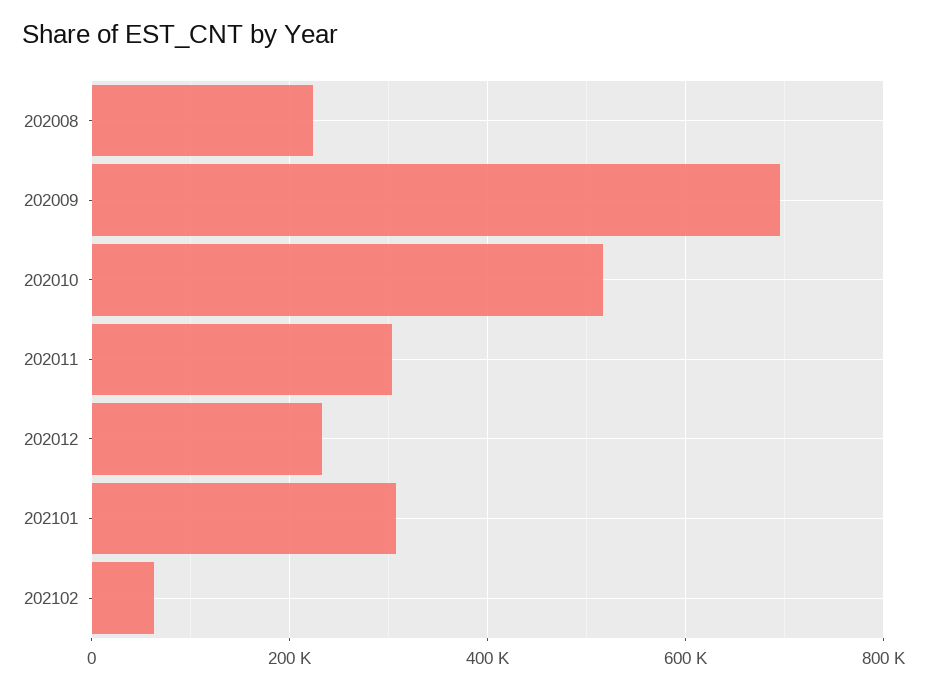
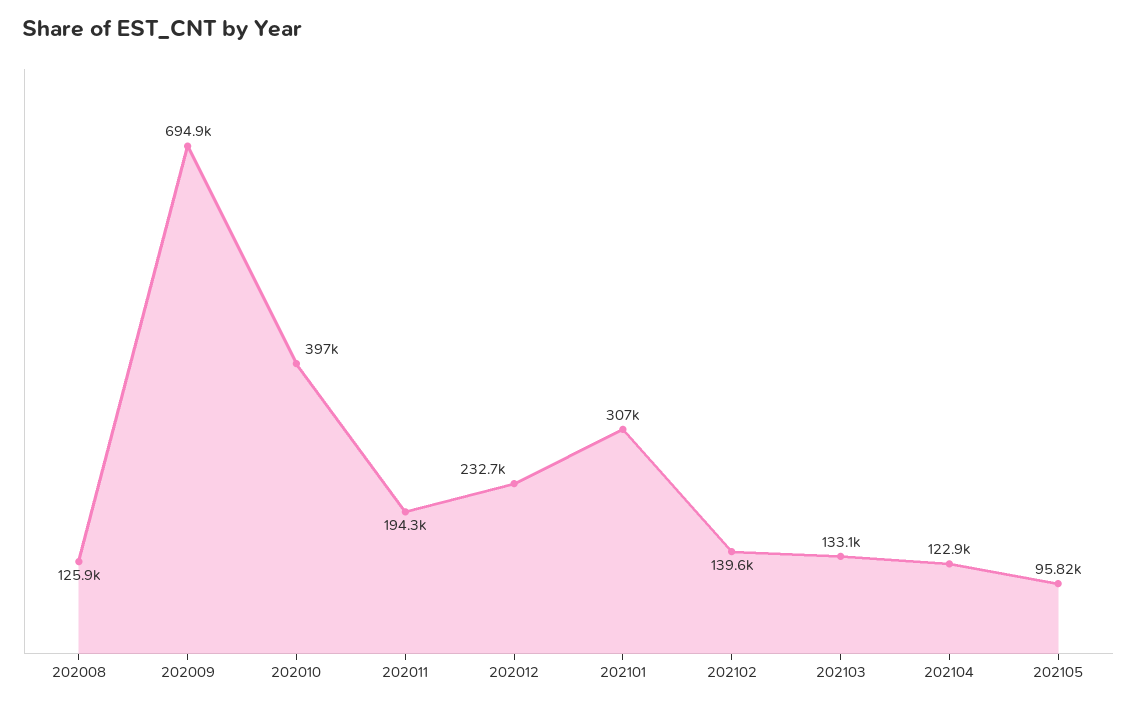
202008: 220000 -> 125900
202010: 520000 -> 397000
202011: 300000 -> 194300
202102: 60000 -> 139600
202103: none -> 133100
202104: none -> 122900
202105: none -> 95820

